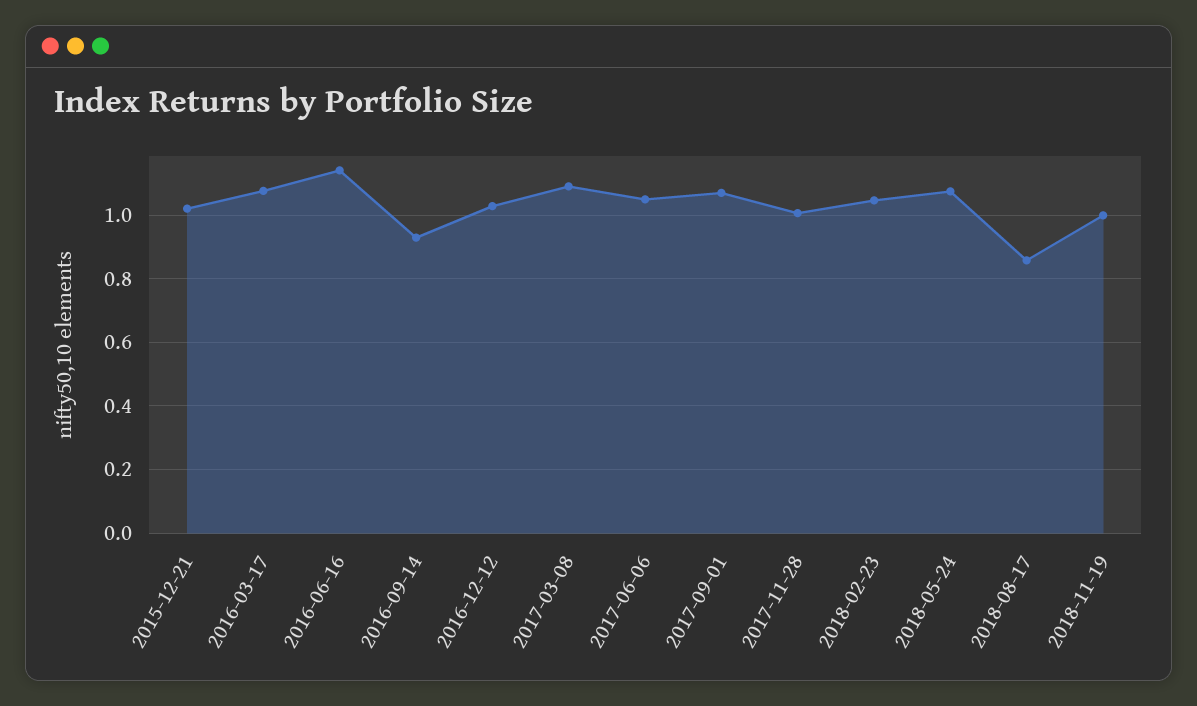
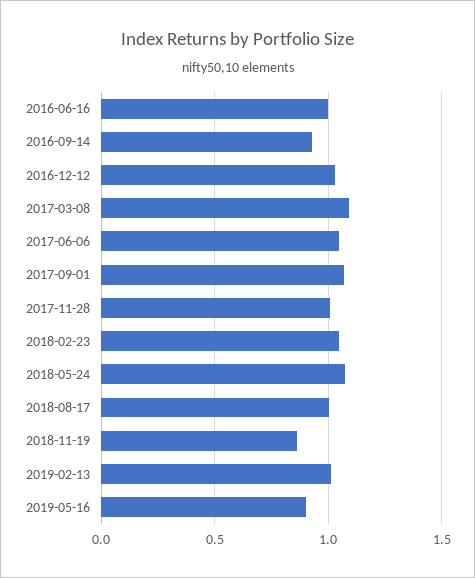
2015-12-21: 1.02 -> none
2016-03-17: 1.08 -> none
2016-06-16: 1.14 -> 1
2018-08-17: 0.86 -> 1
2018-11-19: 1 -> 0.85
2019-02-13: none -> 1
2019-05-16: none -> 0.9

